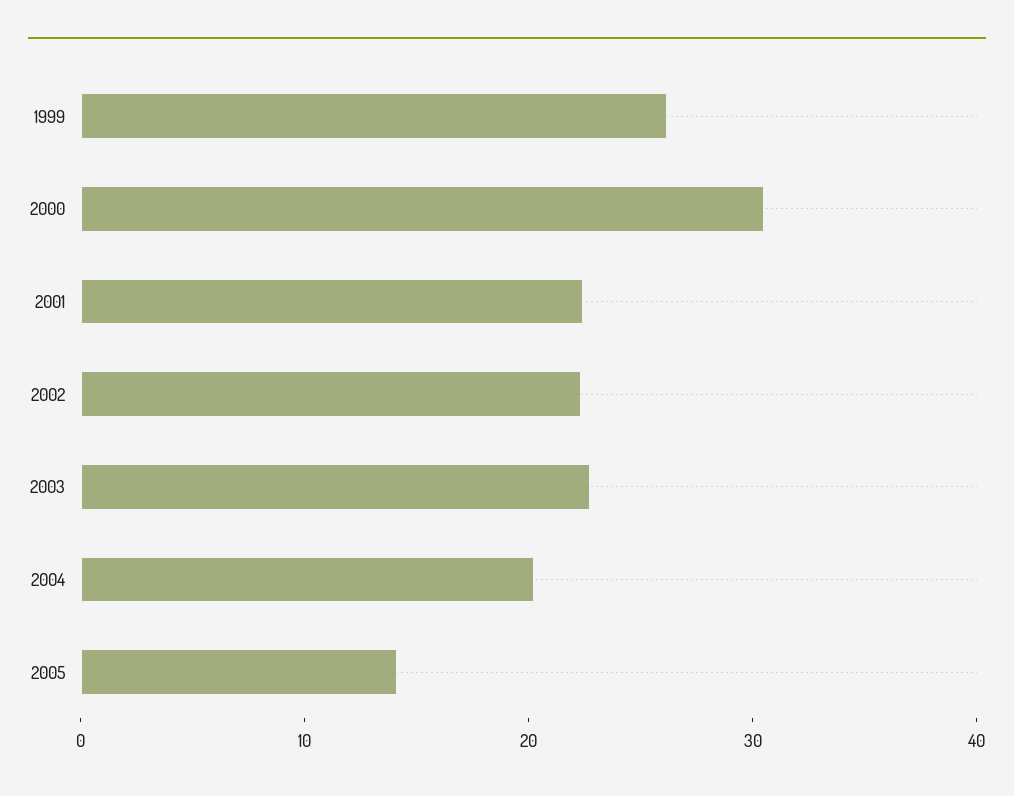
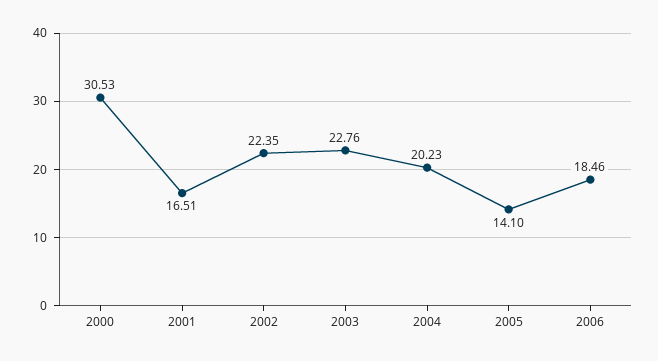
1999: 26 -> none
2001: 22 -> 16.51
2006: none -> 18.46

